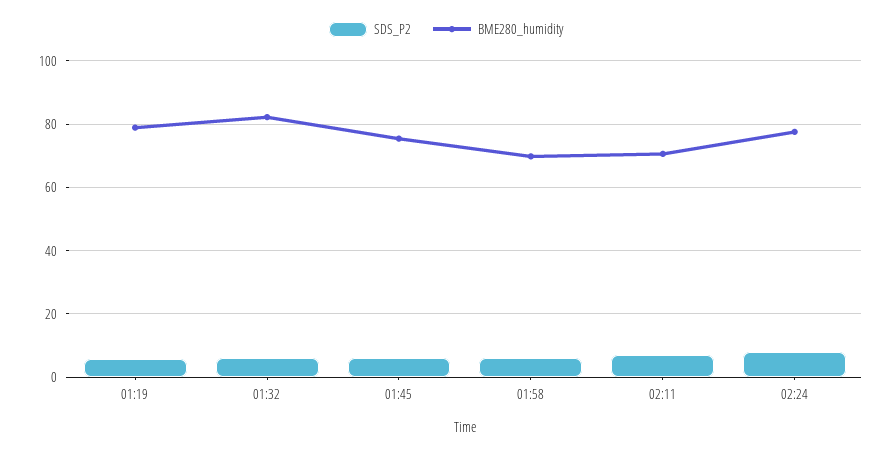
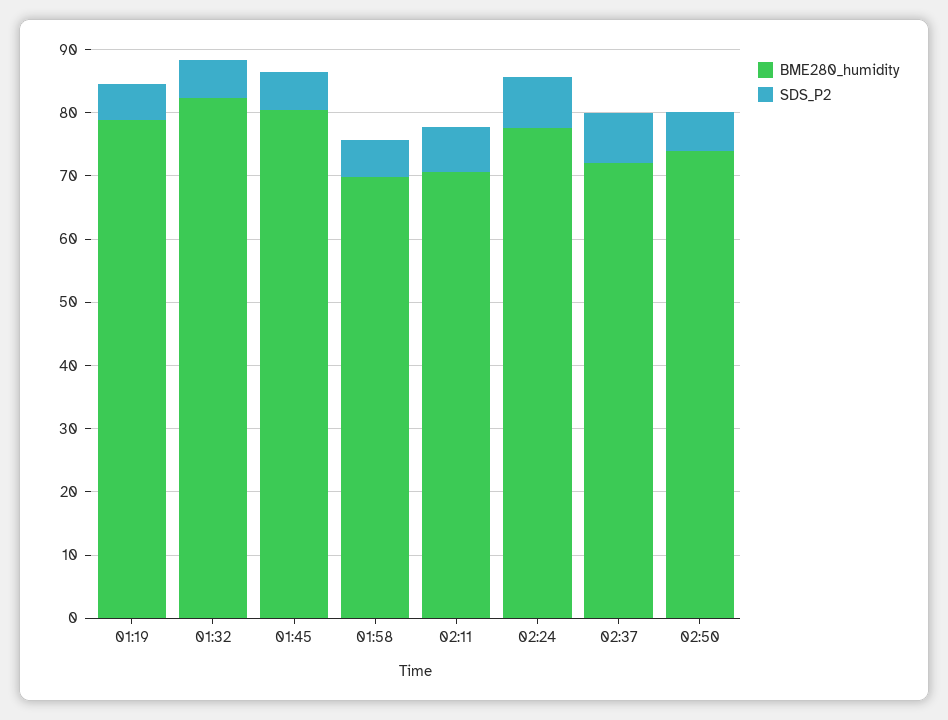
BME280_humidity, 01:45: 76 -> 80
BME280_humidity, 02:37: none -> 72
SDS_P2, 02:37: none -> 8
BME280_humidity, 02:50: none -> 74
SDS_P2, 02:50: none -> 6

